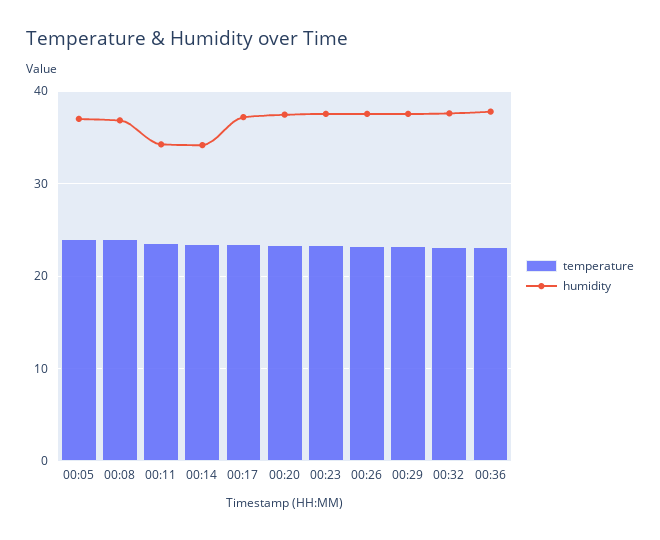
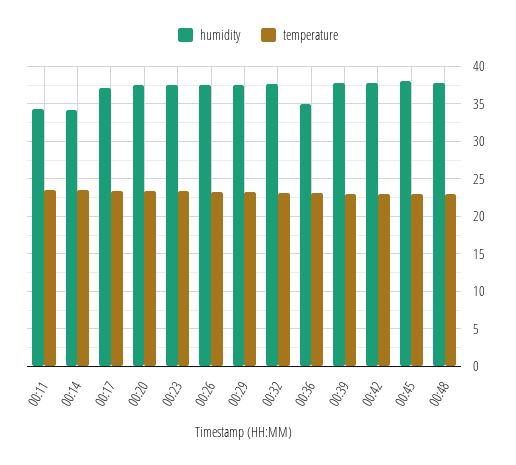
temperature, 00:05: 24 -> none
humidity, 00:05: 37 -> none
temperature, 00:08: 24 -> none
humidity, 00:08: 37 -> none
humidity, 00:36: 38 -> 35
humidity, 00:39: none -> 38
temperature, 00:39: none -> 23
humidity, 00:42: none -> 38
temperature, 00:42: none -> 23
humidity, 00:45: none -> 38
temperature, 00:45: none -> 23
humidity, 00:48: none -> 38
temperature, 00:48: none -> 23

